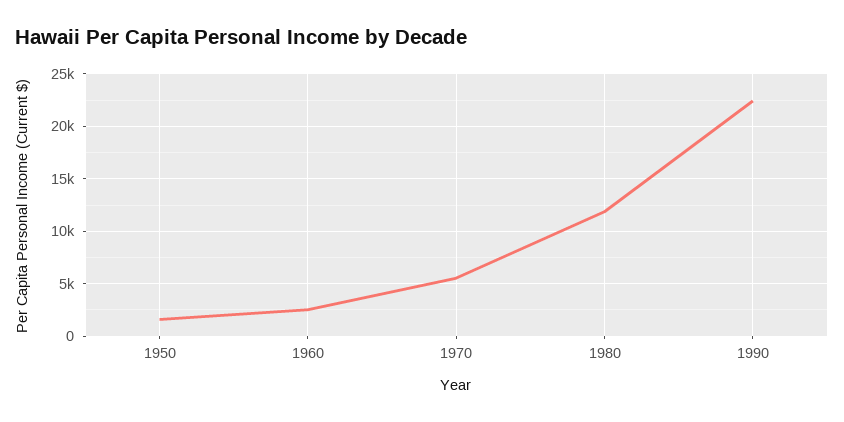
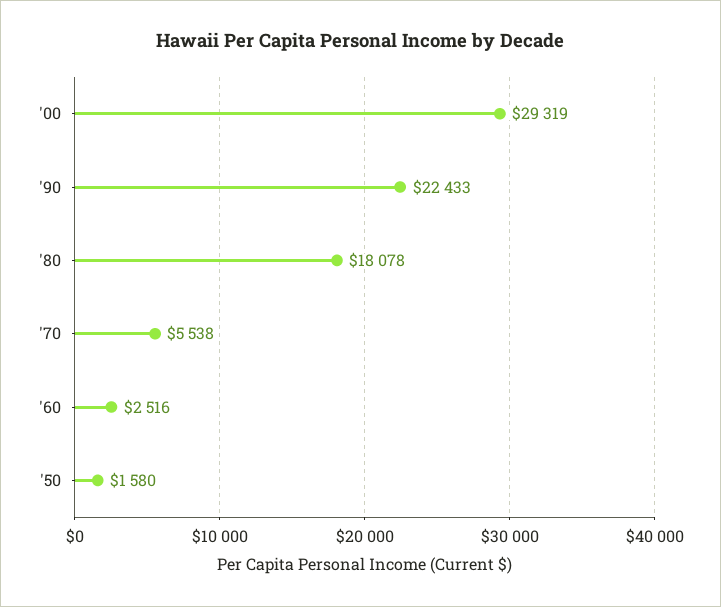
1980: 12000 -> 18078
'00: none -> 29319

